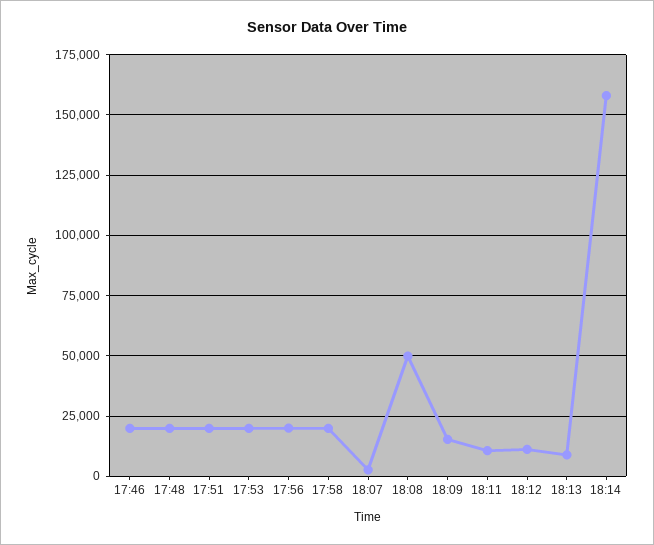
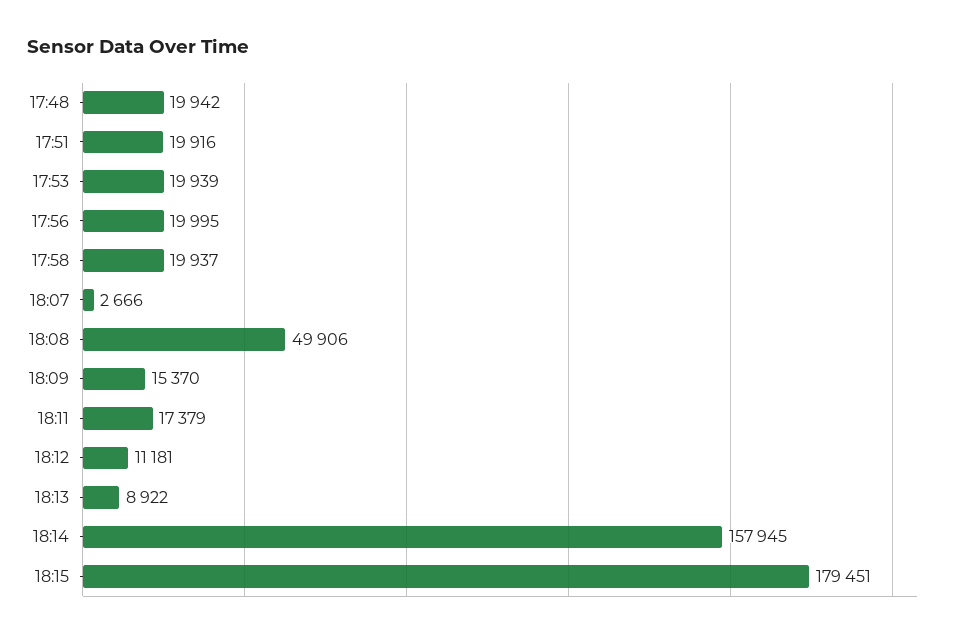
17:46: 20000 -> none
18:11: 10000 -> 17379
18:15: none -> 179451

